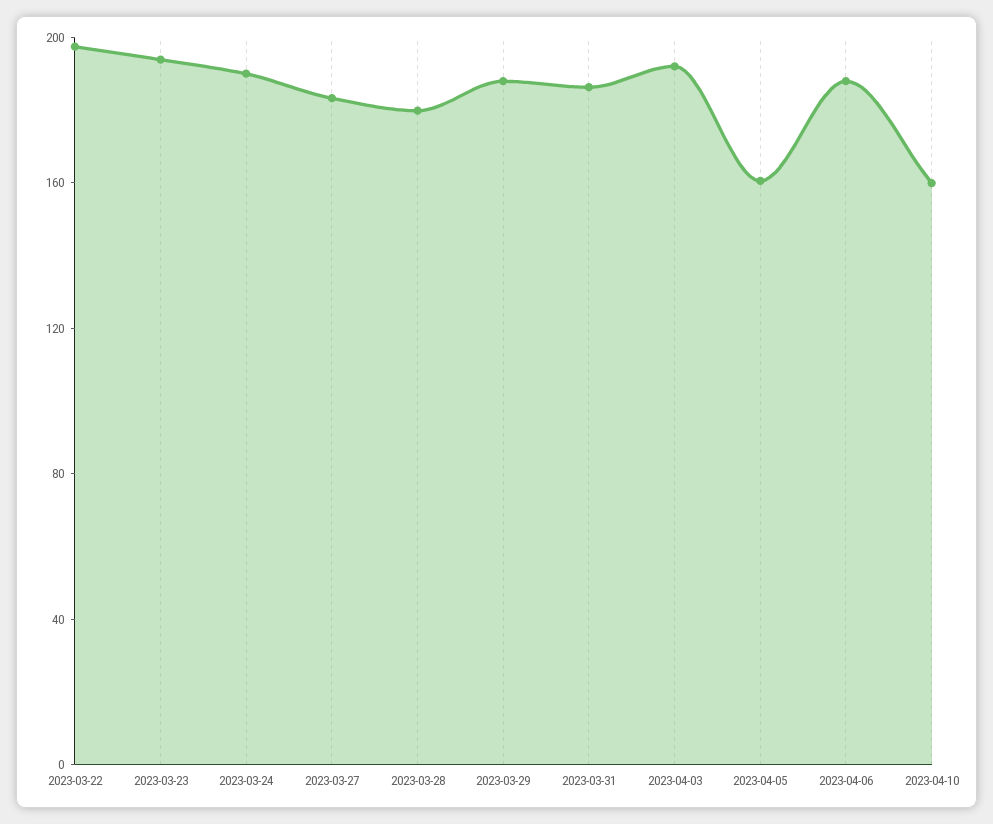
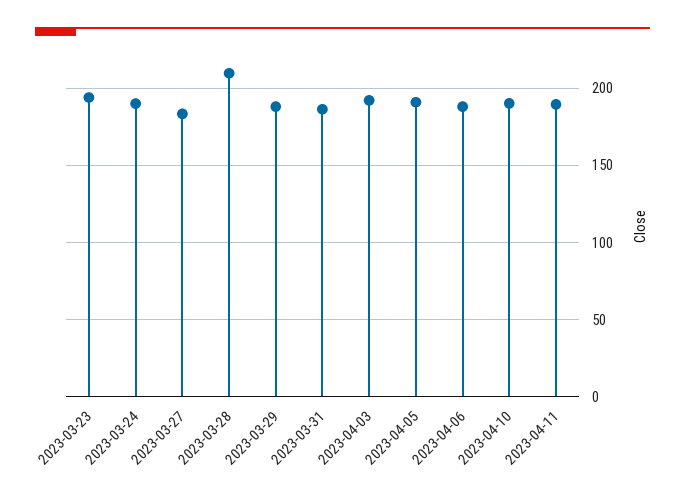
2023-03-22: 200 -> none
2023-03-28: 180 -> 210
2023-04-05: 160 -> 190
2023-04-10: 160 -> 190
2023-04-11: none -> 190

